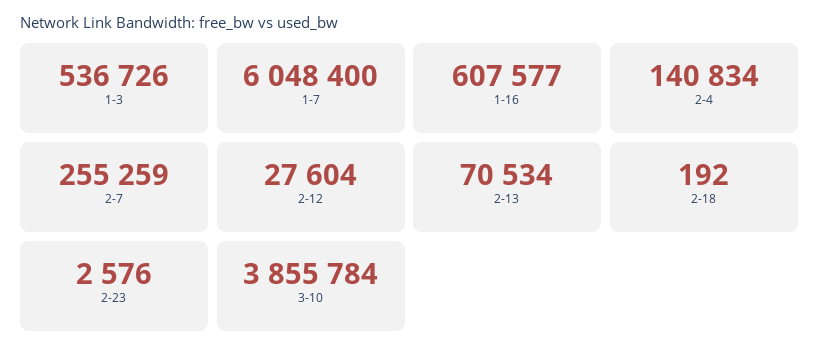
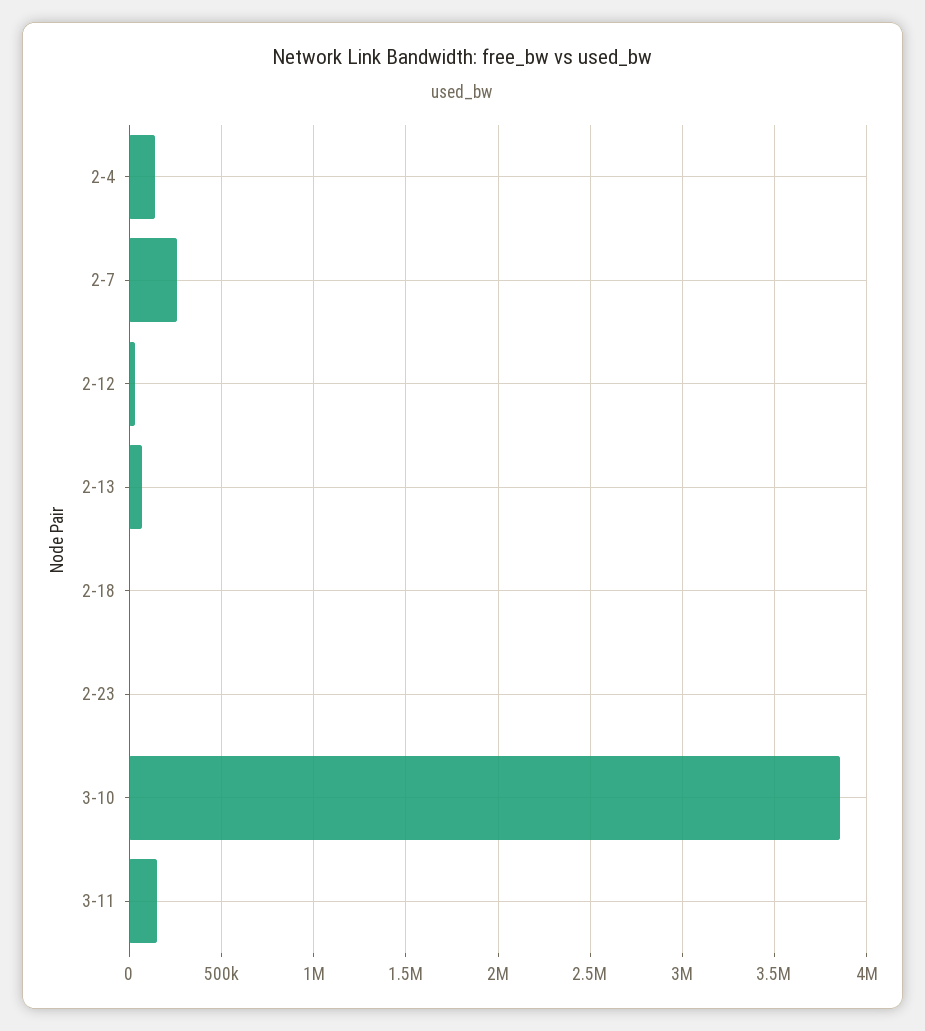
1-3: 536726 -> none
1-7: 6048400 -> none
1-16: 607577 -> none
3-11: none -> 150000

